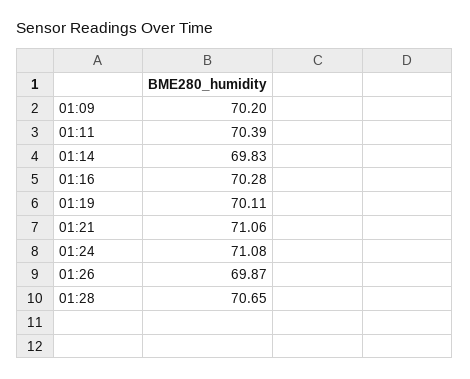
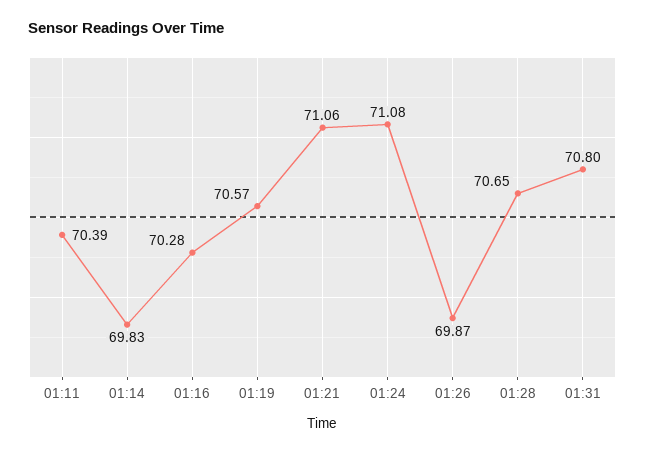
01:09: 70.2 -> none
01:19: 70.11 -> 70.57
01:31: none -> 70.8

